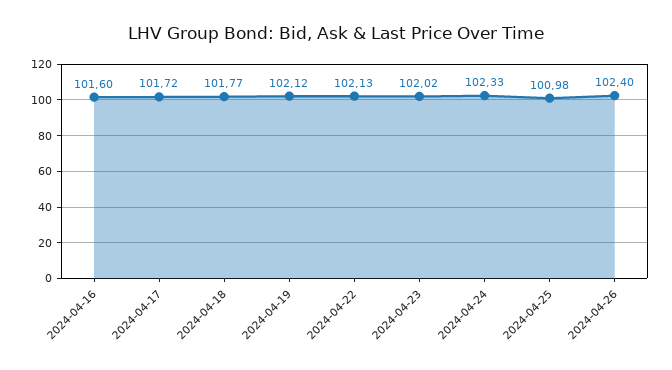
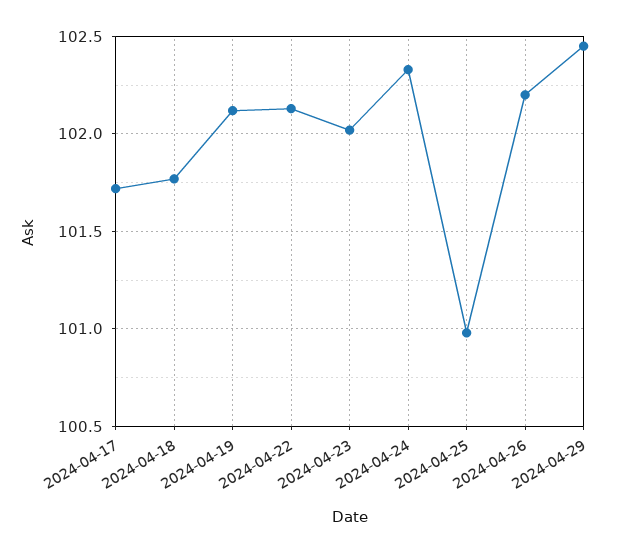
2024-04-16: 101.6 -> none
2024-04-26: 102.4 -> 102.2
2024-04-29: none -> 102.45

